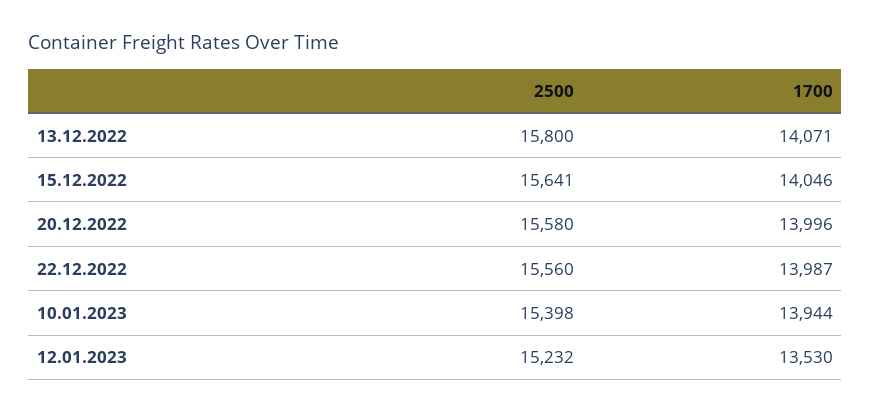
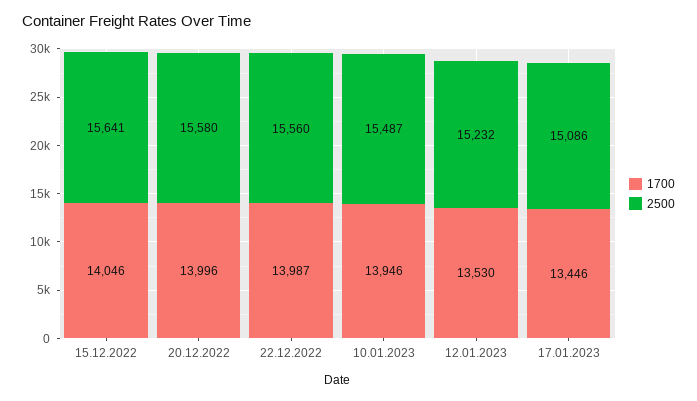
2500, 13.12.2022: 15800 -> none
1700, 13.12.2022: 14071 -> none
2500, 10.01.2023: 15398 -> 15487
1700, 10.01.2023: 13944 -> 13946
1700, 17.01.2023: none -> 13446
2500, 17.01.2023: none -> 15086

